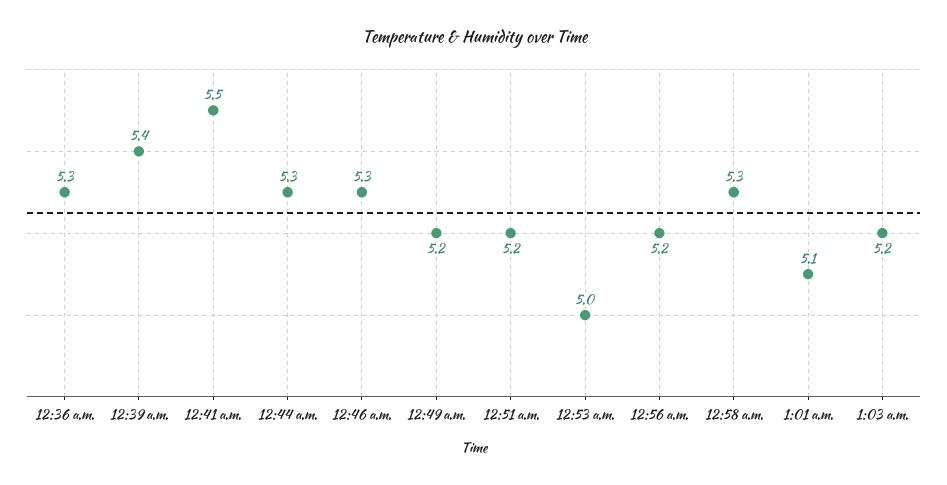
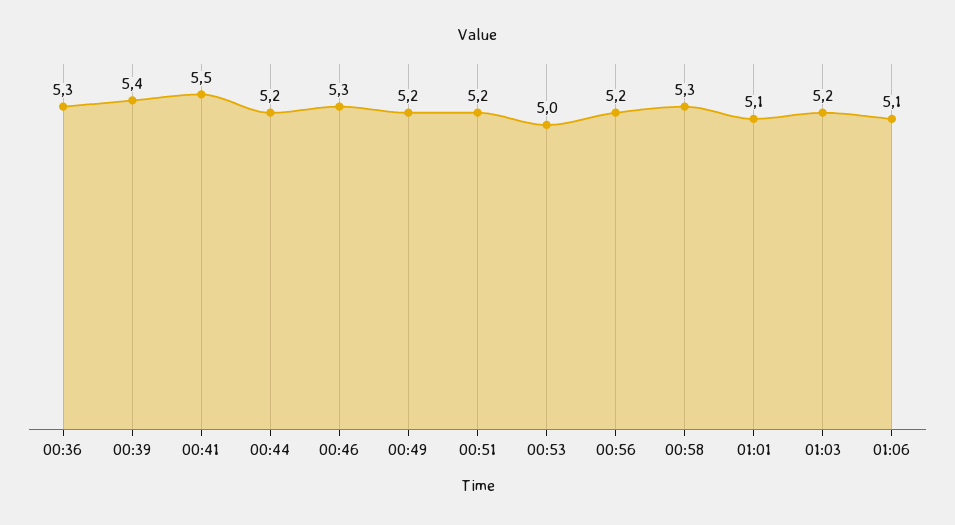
12:44 a.m.: 5.3 -> 5.2
01:06: none -> 5.1

